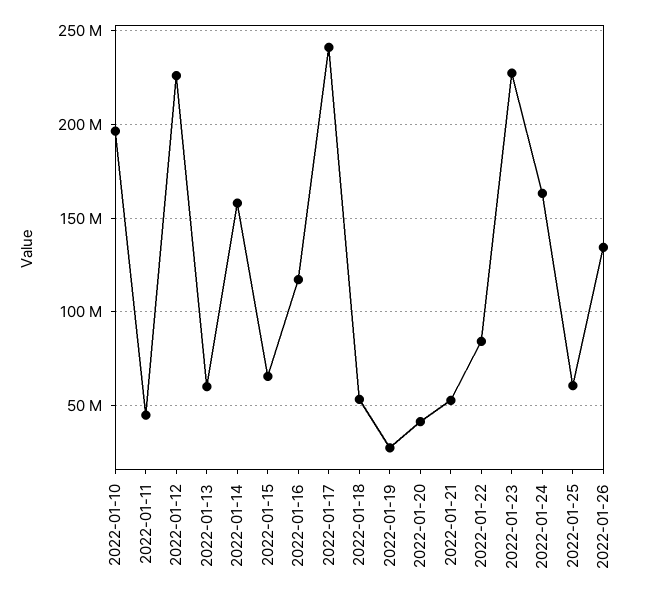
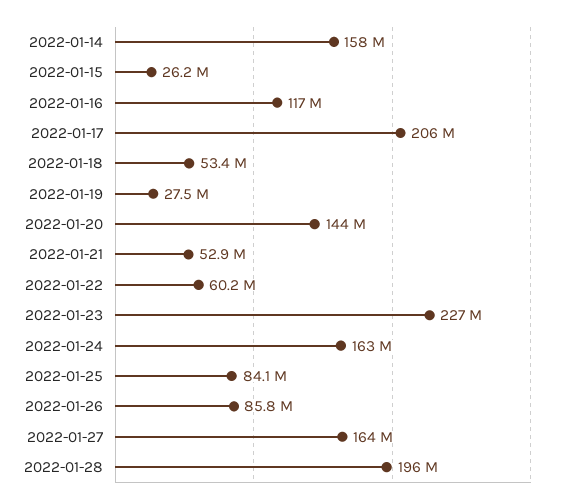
2022-01-10: 195000000 -> none
2022-01-11: 45000000 -> none
2022-01-12: 225000000 -> none
2022-01-13: 60000000 -> none
2022-01-15: 65000000 -> 26200000
2022-01-17: 240000000 -> 206000000
2022-01-20: 40000000 -> 144000000
2022-01-22: 85000000 -> 60200000
2022-01-25: 60000000 -> 84100000
2022-01-26: 135000000 -> 85800000
2022-01-27: none -> 164000000
2022-01-28: none -> 196000000

